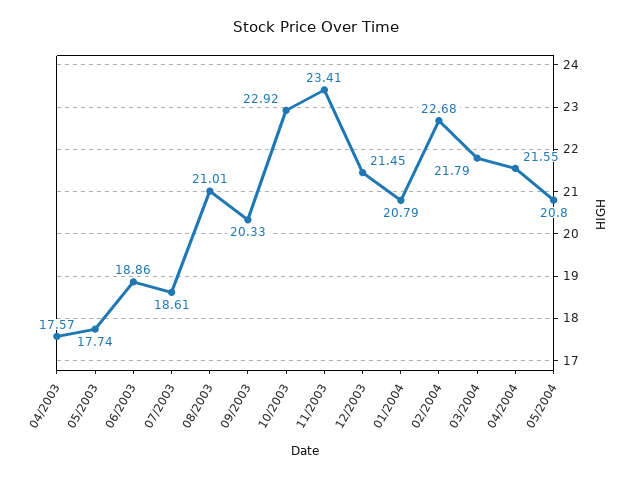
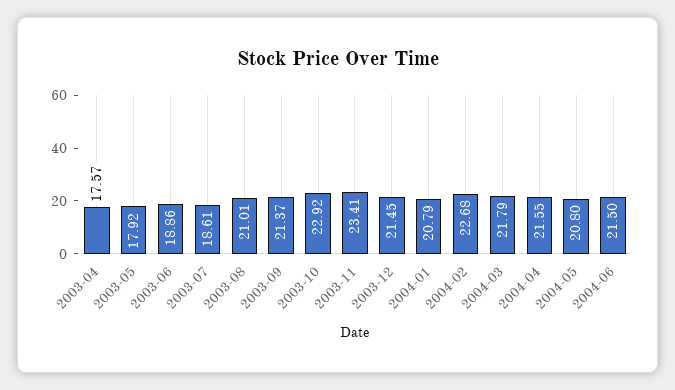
05/2003: 17.74 -> 17.92
09/2003: 20.33 -> 21.37
2004-06: none -> 21.5

